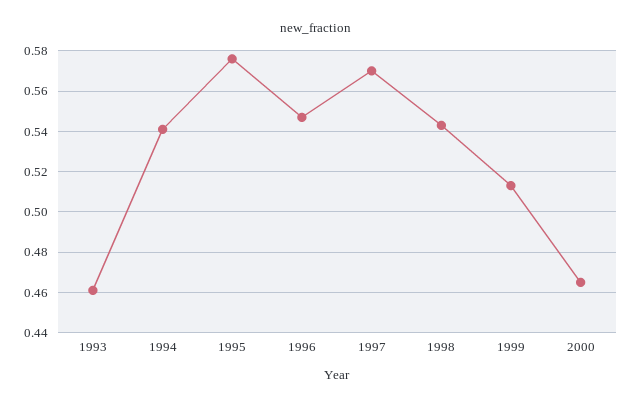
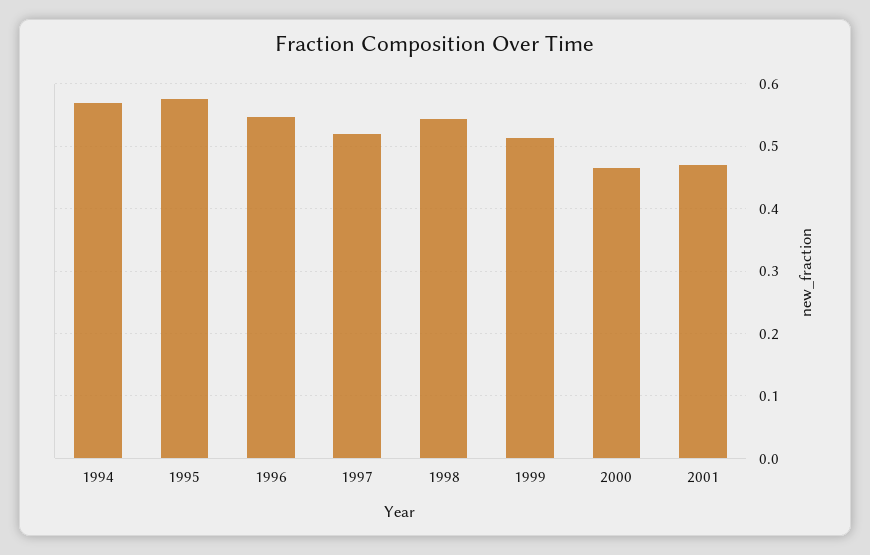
1993: 0.46 -> none
1994: 0.54 -> 0.57
1997: 0.57 -> 0.52
2001: none -> 0.47

